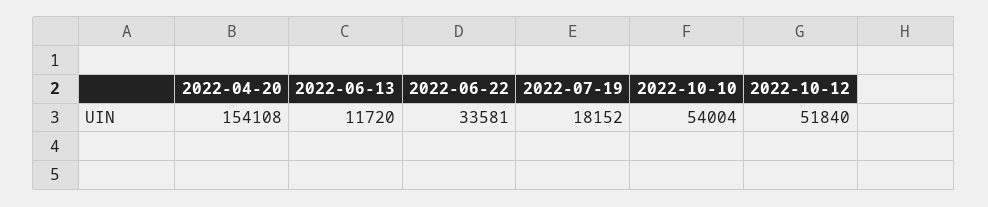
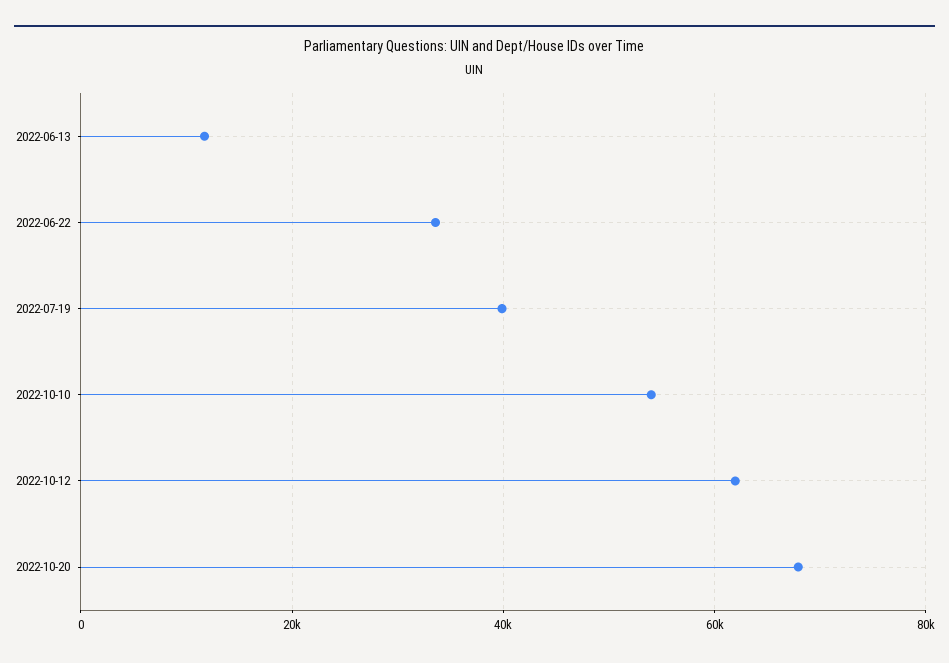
2022-04-20: 154108 -> none
2022-07-19: 18152 -> 40000
2022-10-12: 51840 -> 62000
2022-10-20: none -> 68000

